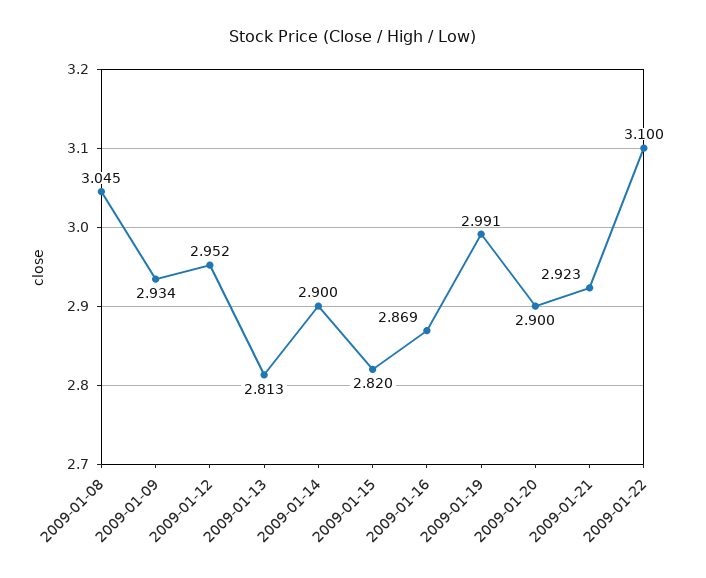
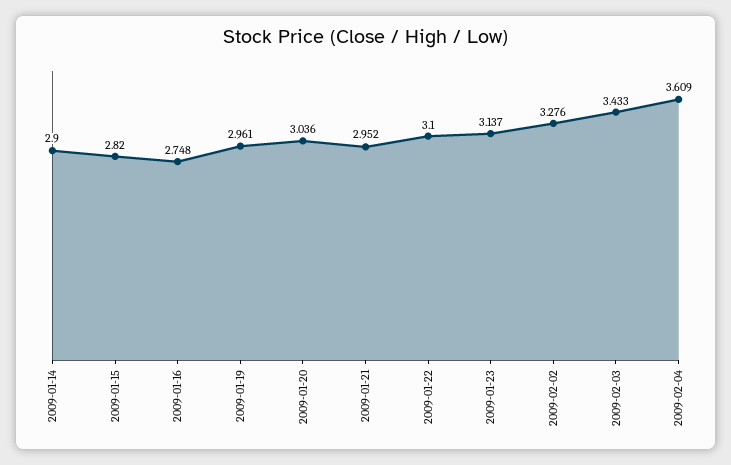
2009-01-08: 3.045 -> none
2009-01-09: 2.934 -> none
2009-01-12: 2.952 -> none
2009-01-13: 2.813 -> none
2009-01-16: 2.869 -> 2.748
2009-01-19: 2.991 -> 2.961
2009-01-20: 2.9 -> 3.036
2009-01-21: 2.923 -> 2.952
2009-01-23: none -> 3.137
2009-02-02: none -> 3.276
2009-02-03: none -> 3.433
2009-02-04: none -> 3.609

